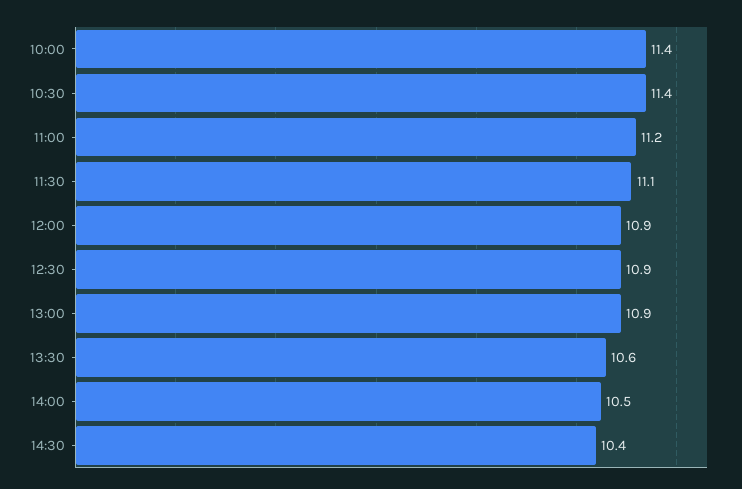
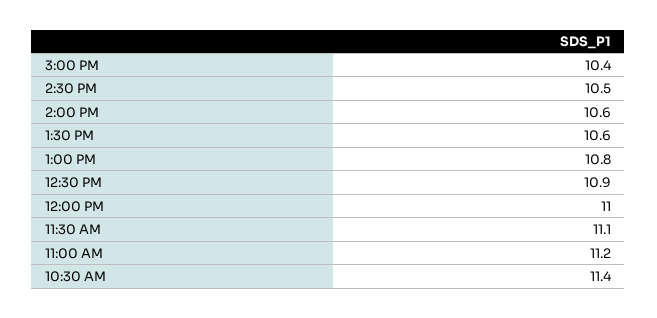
10:00: 11.4 -> none
12:00: 10.9 -> 11
13:00: 10.9 -> 10.8
14:00: 10.5 -> 10.6
14:30: 10.4 -> 10.5
3:00 PM: none -> 10.4

